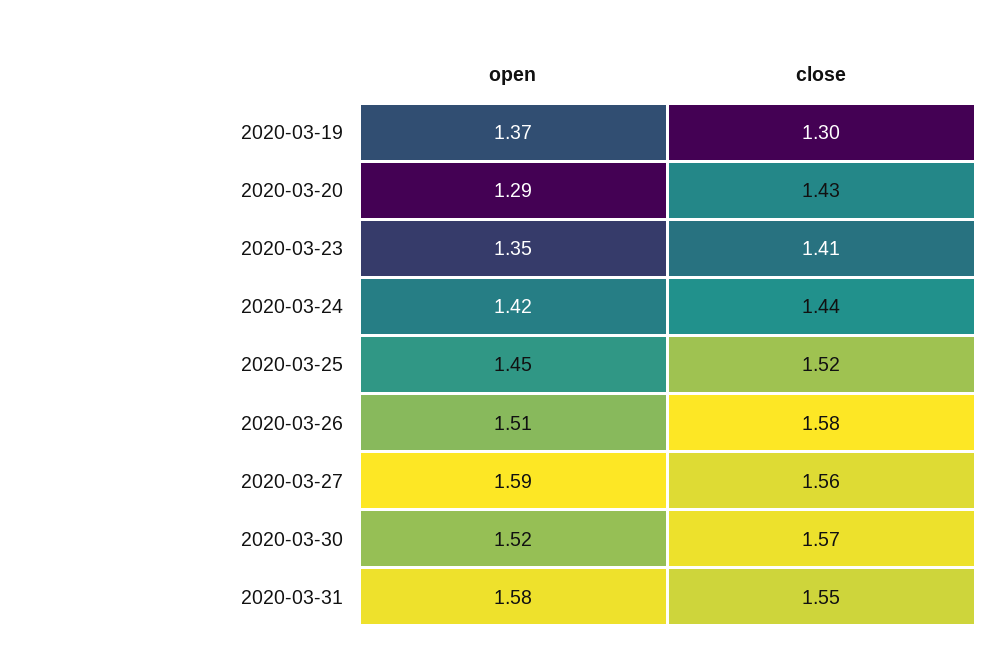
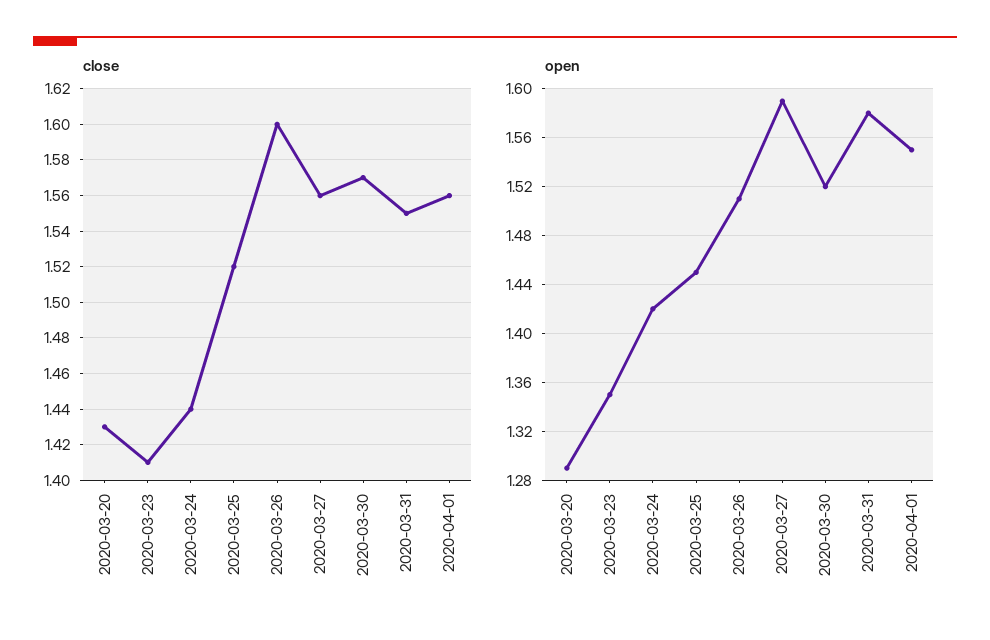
open, 2020-03-19: 1.37 -> none
close, 2020-03-19: 1.3 -> none
close, 2020-03-26: 1.58 -> 1.6
close, 2020-04-01: none -> 1.56
open, 2020-04-01: none -> 1.55

